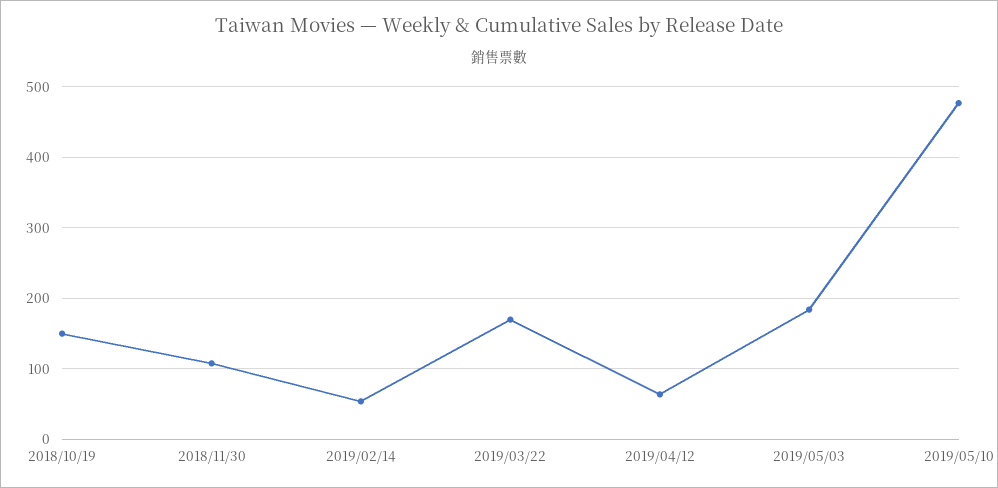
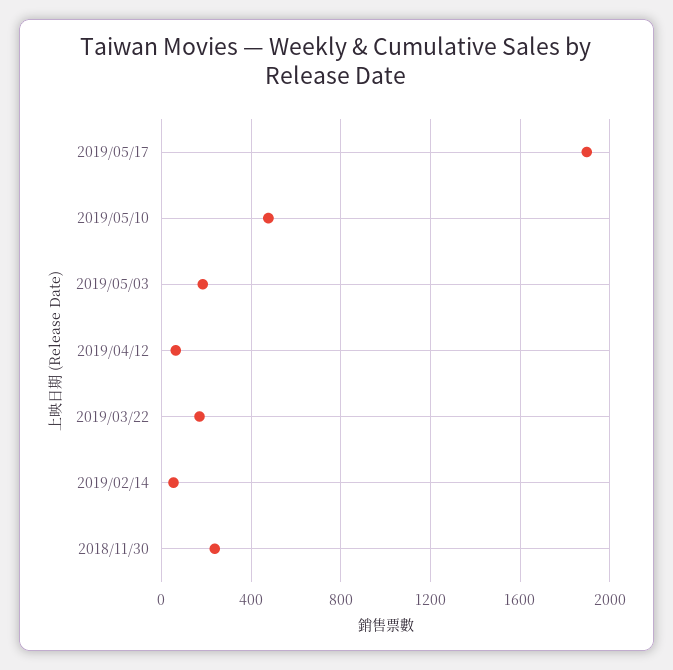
2018/10/19: 150 -> none
2018/11/30: 110 -> 250
2019/05/17: none -> 1900

